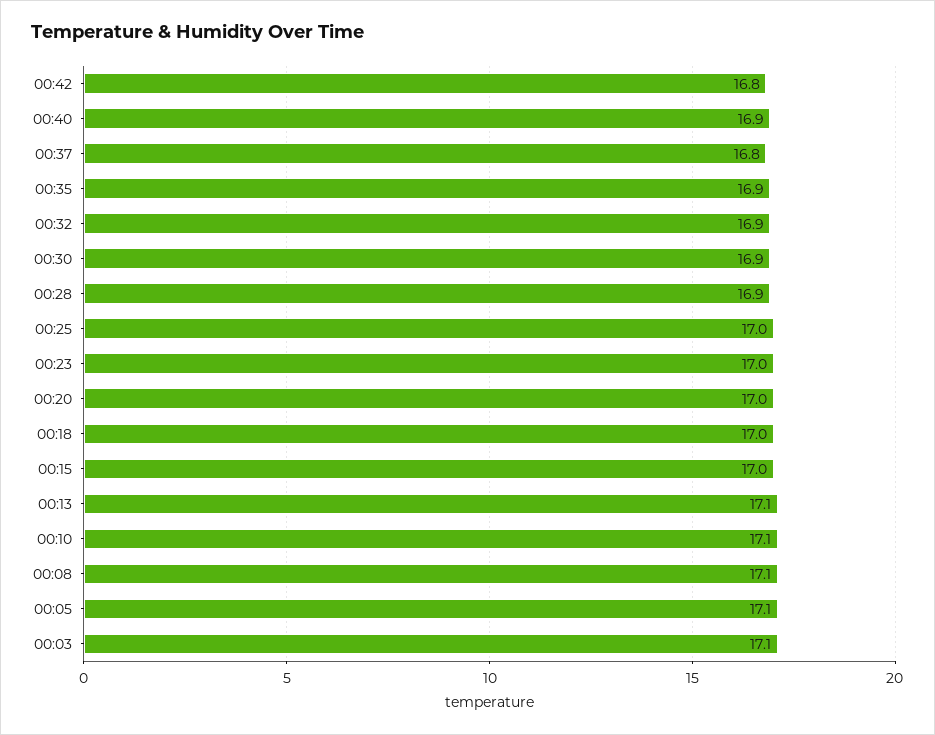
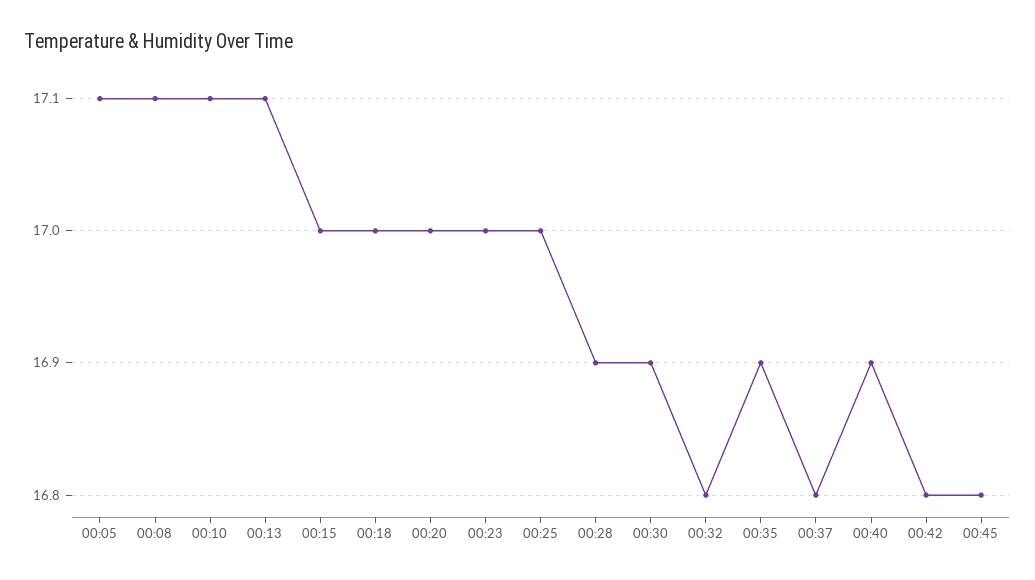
00:32: 16.9 -> 16.8
00:03: 17.1 -> none
00:45: none -> 16.8

